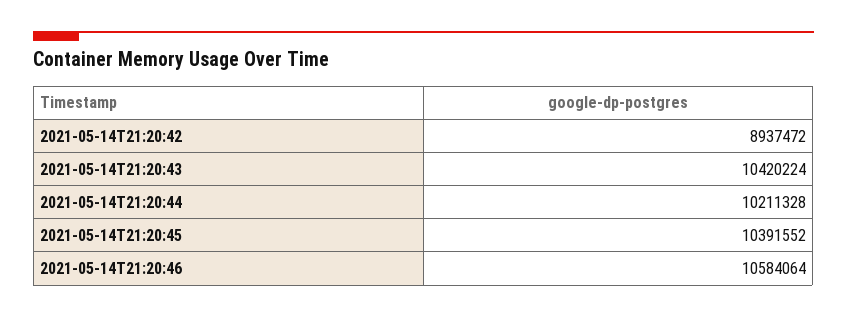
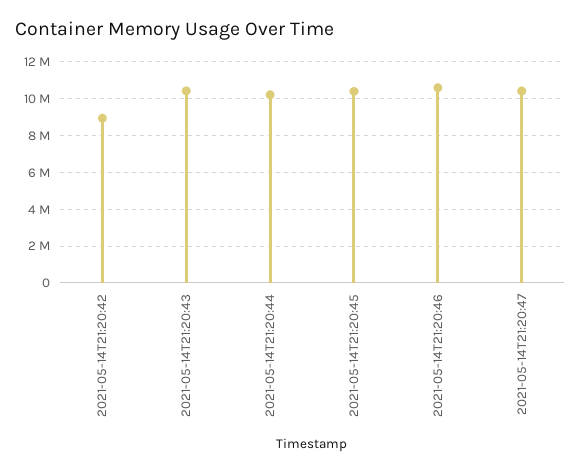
2021-05-14T21:20:47: none -> 10500000

